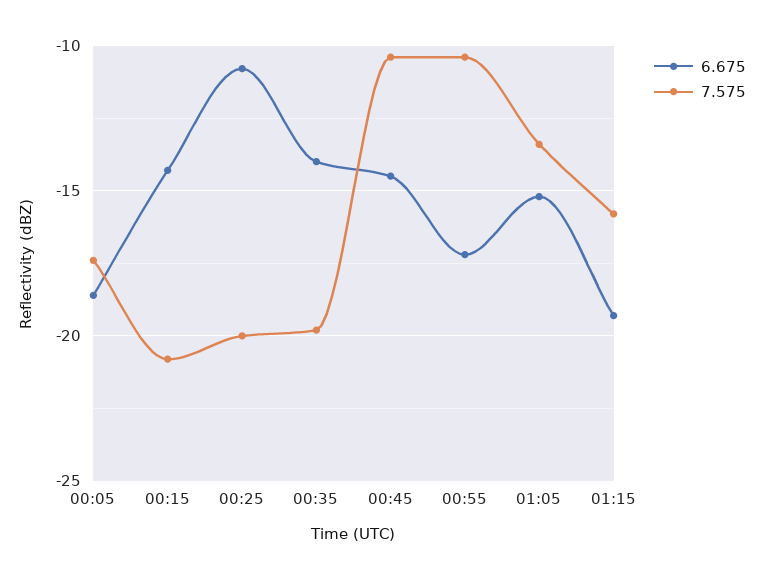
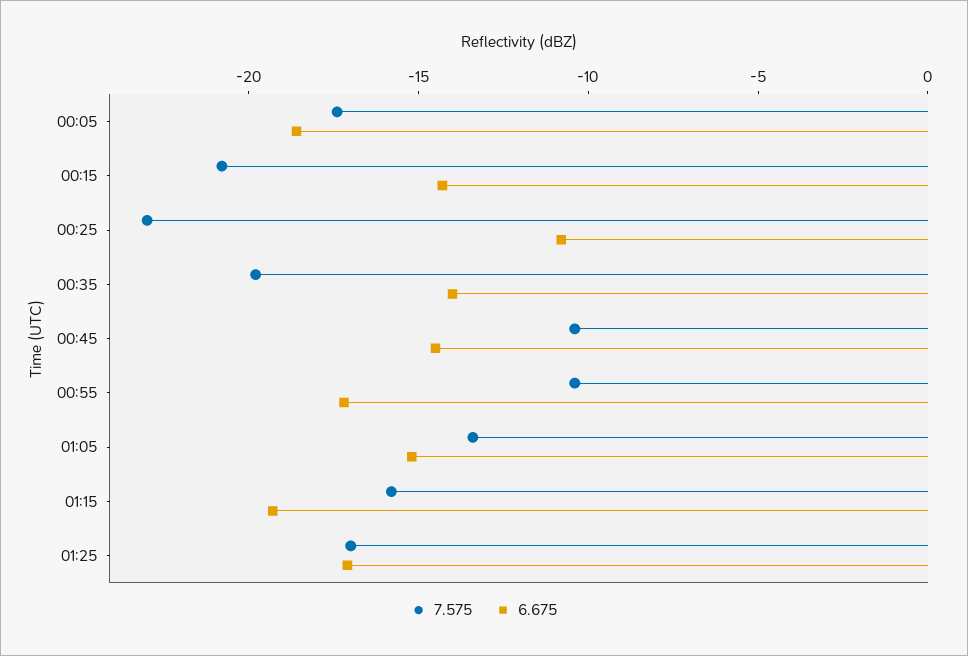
7.575, 00:25: -20 -> -23
7.575, 01:25: none -> -17
6.675, 01:25: none -> -17

